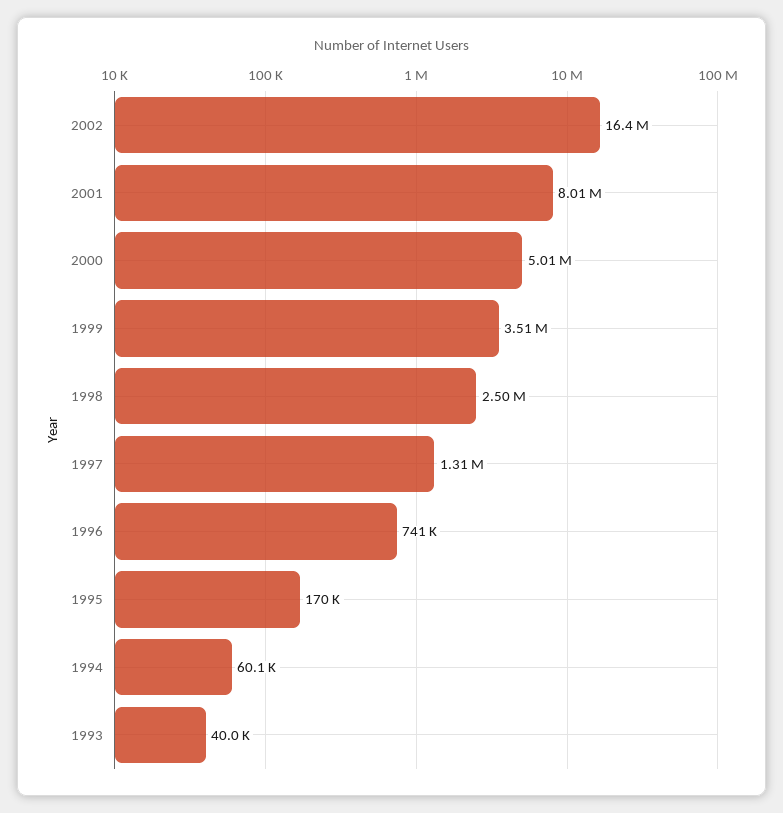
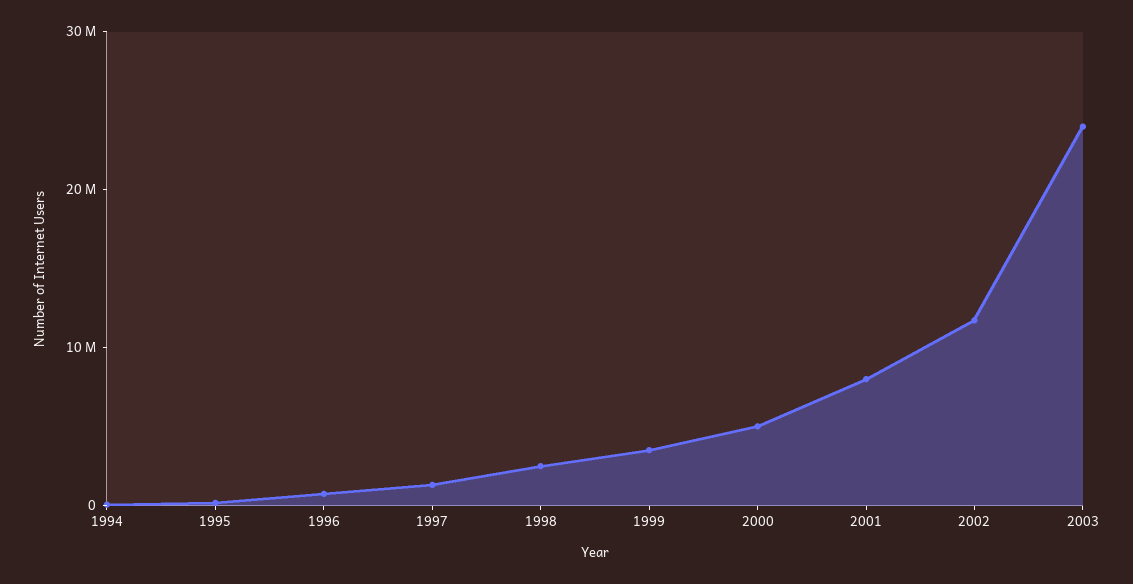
2002: 16400000 -> 12000000
1993: 40000 -> none
2003: none -> 24000000

